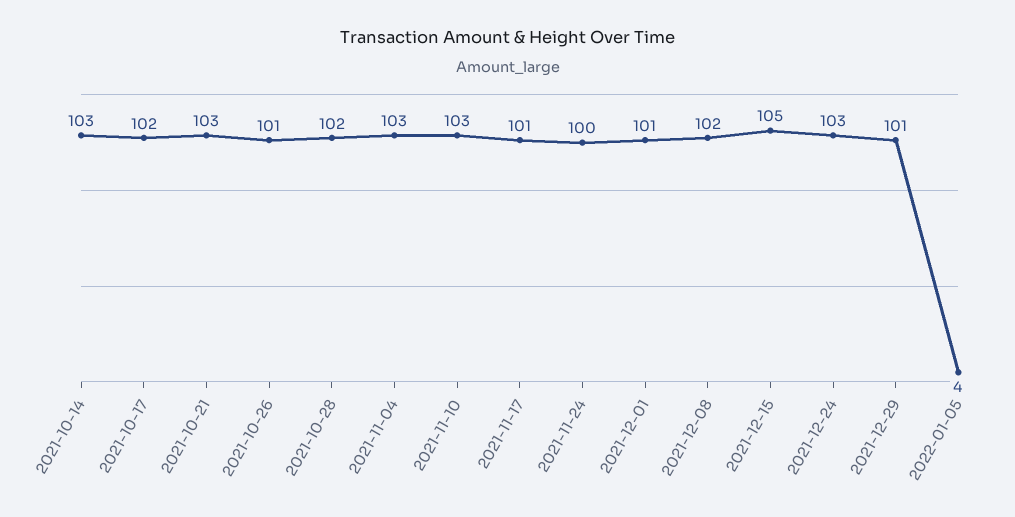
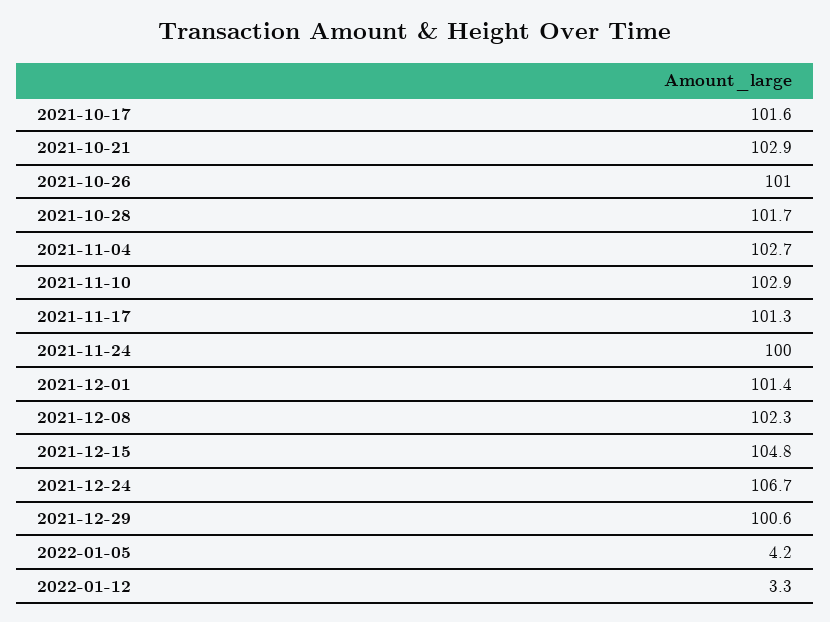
2021-10-14: 103 -> none
2021-12-24: 103 -> 106.7
2022-01-12: none -> 3.3

